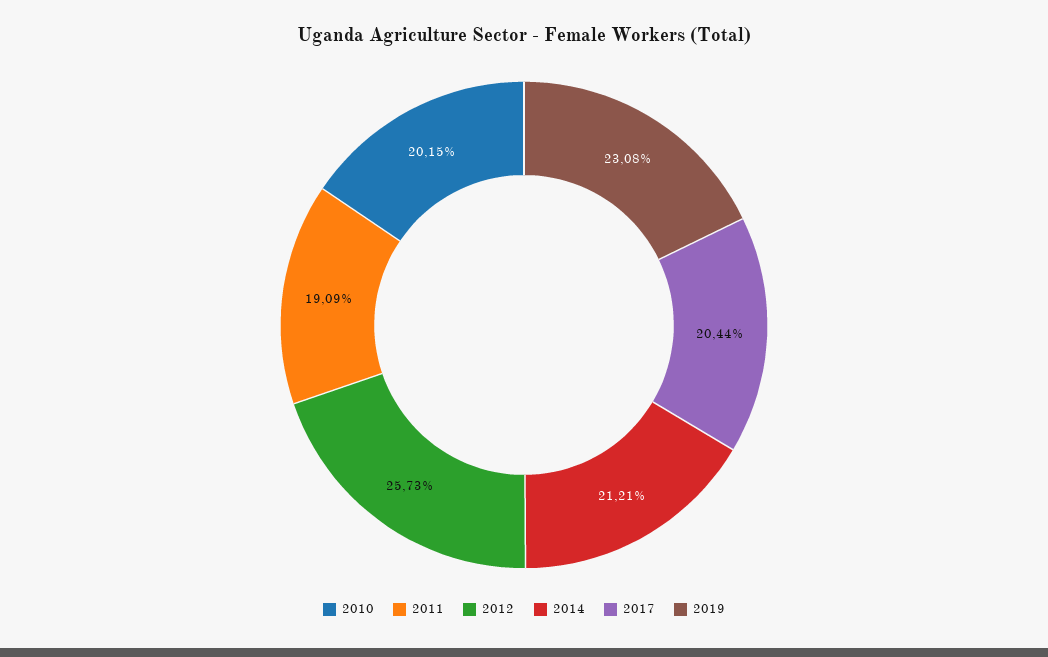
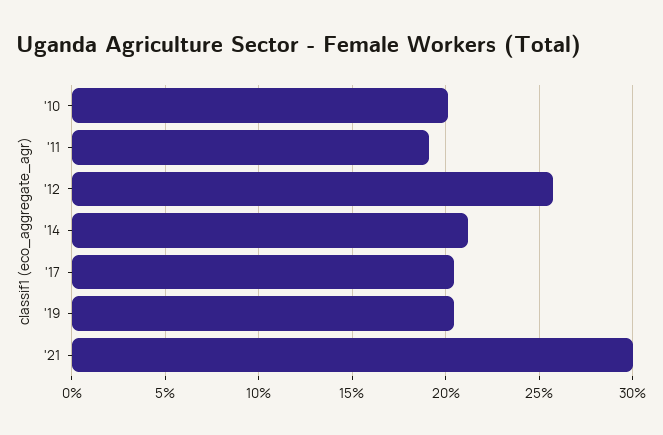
2019: 23.08 -> 20.5
'21: none -> 30

